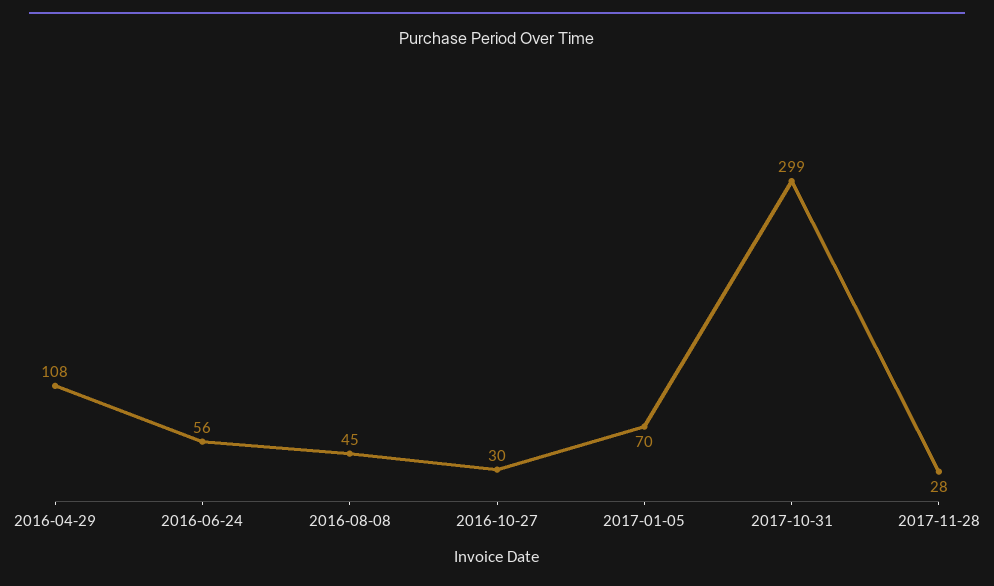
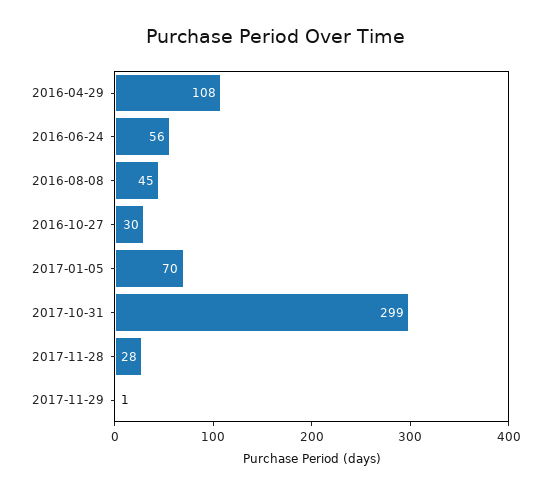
2017-11-29: none -> 1

